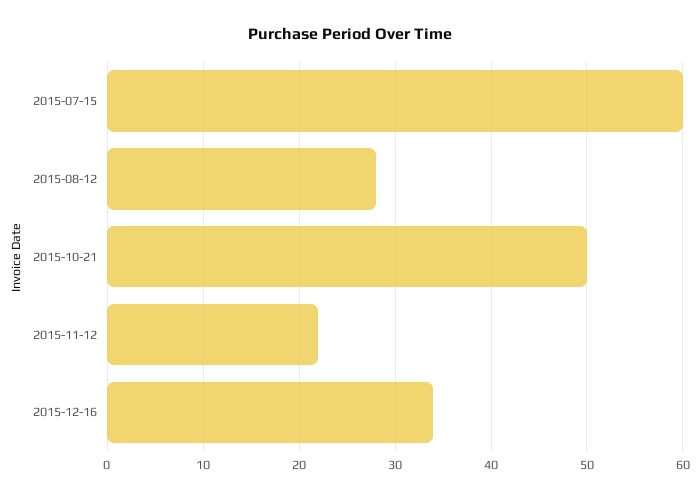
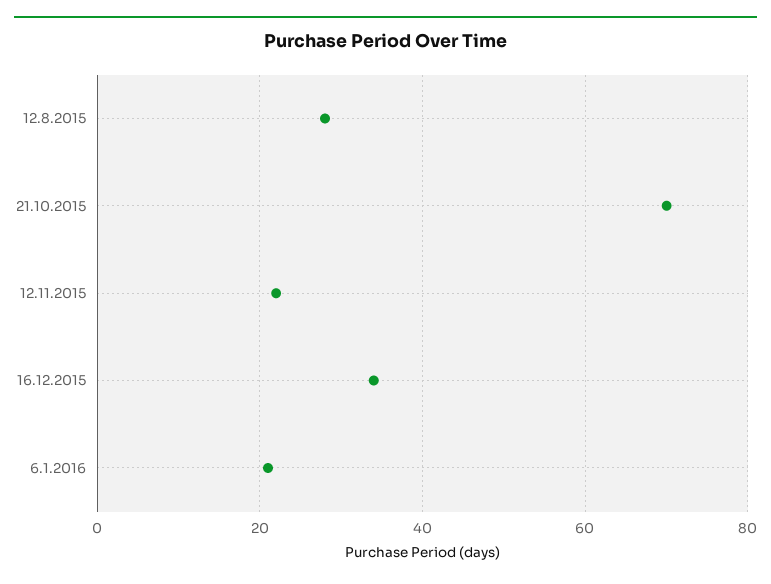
2015-07-15: 60 -> none
2015-10-21: 50 -> 70
6.1.2016: none -> 20

